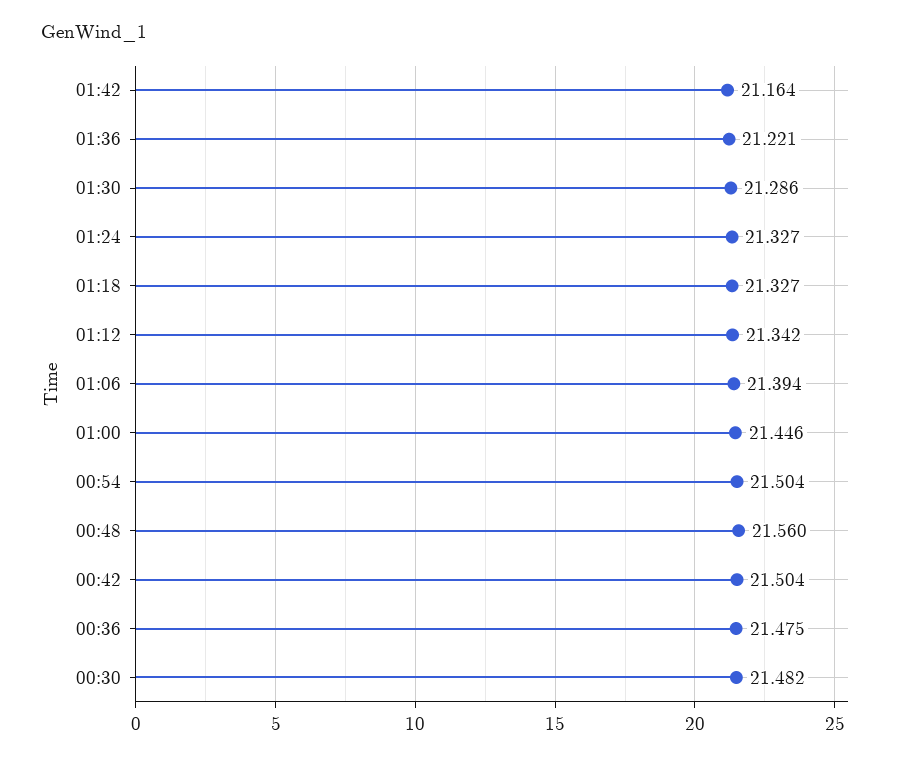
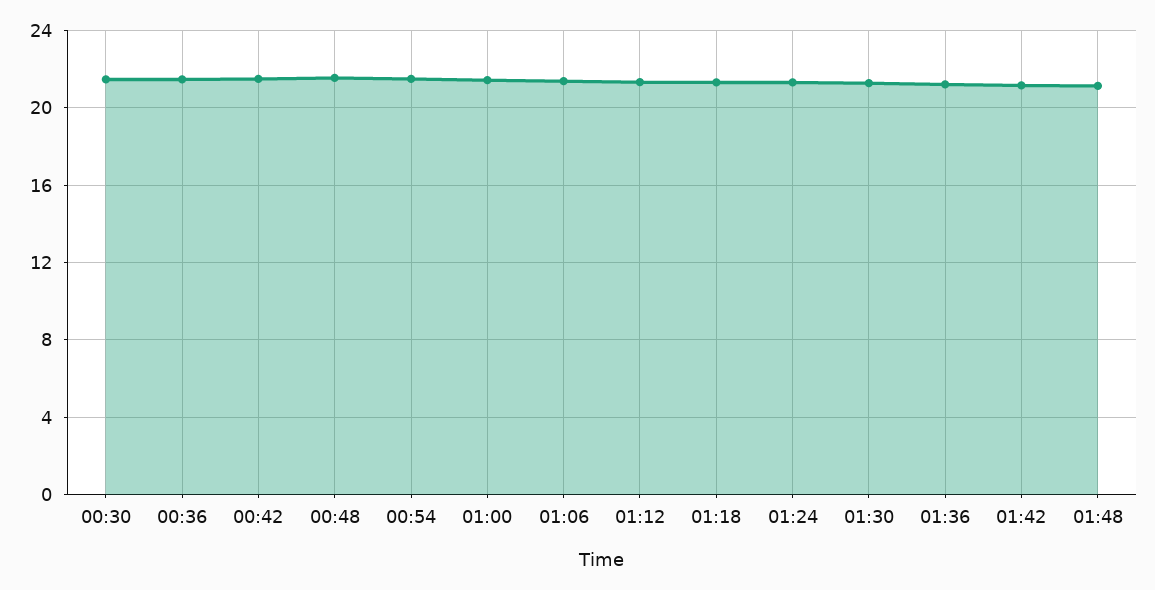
01:48: none -> 21

